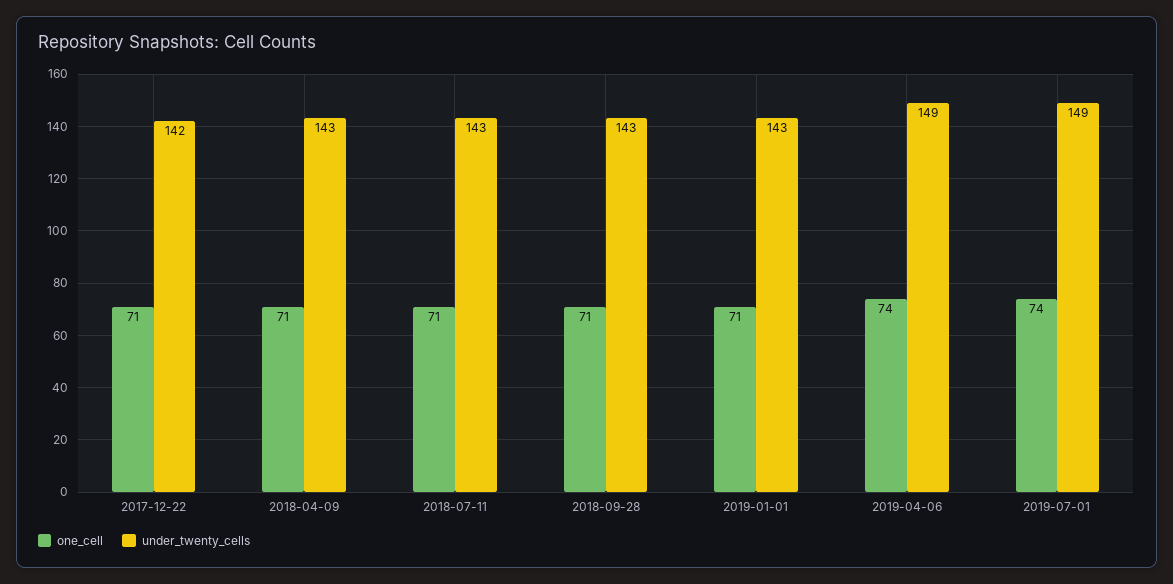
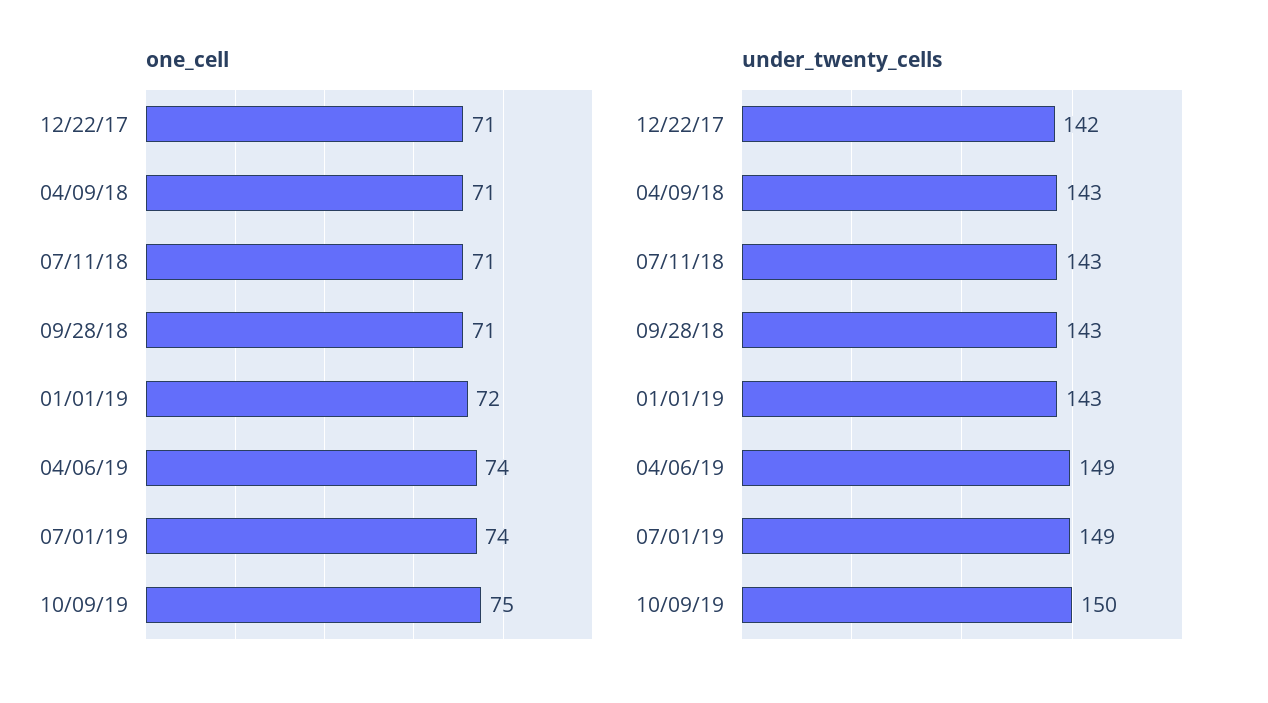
one_cell, 2019-01-01: 71 -> 72
one_cell, 10/09/19: none -> 75
under_twenty_cells, 10/09/19: none -> 150

